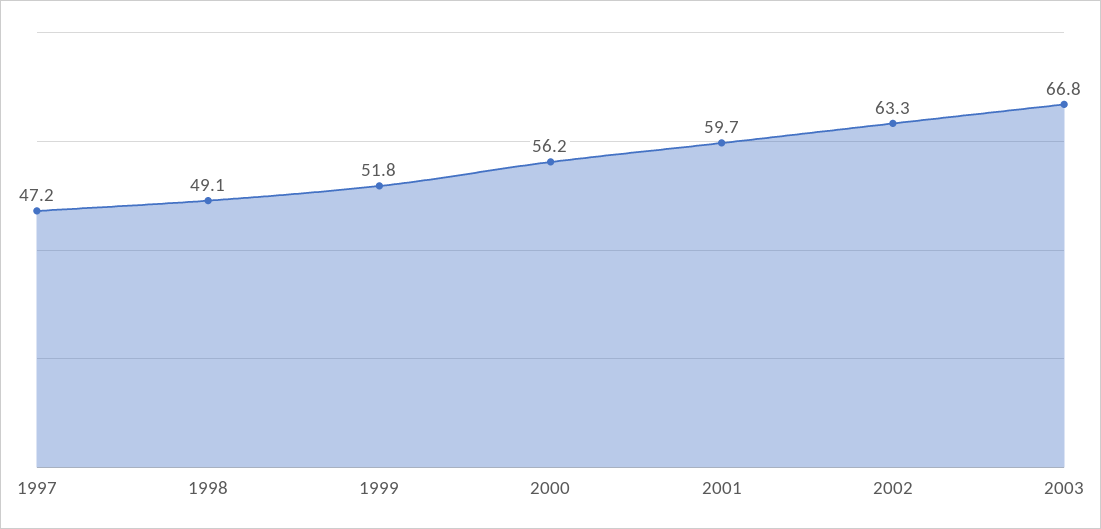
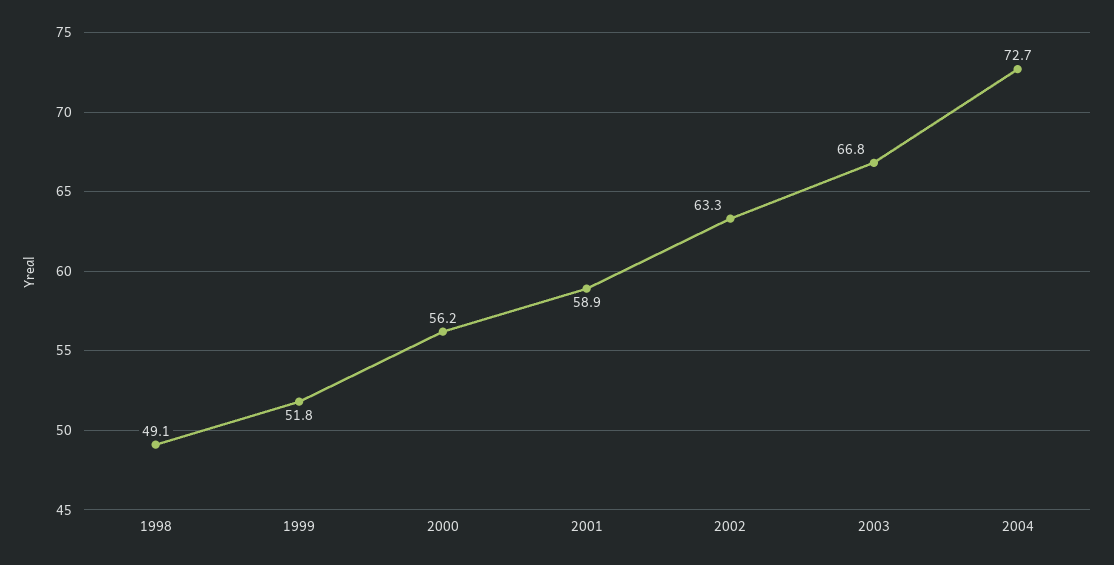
1997: 47.2 -> none
2001: 59.7 -> 58.9
2004: none -> 72.7

